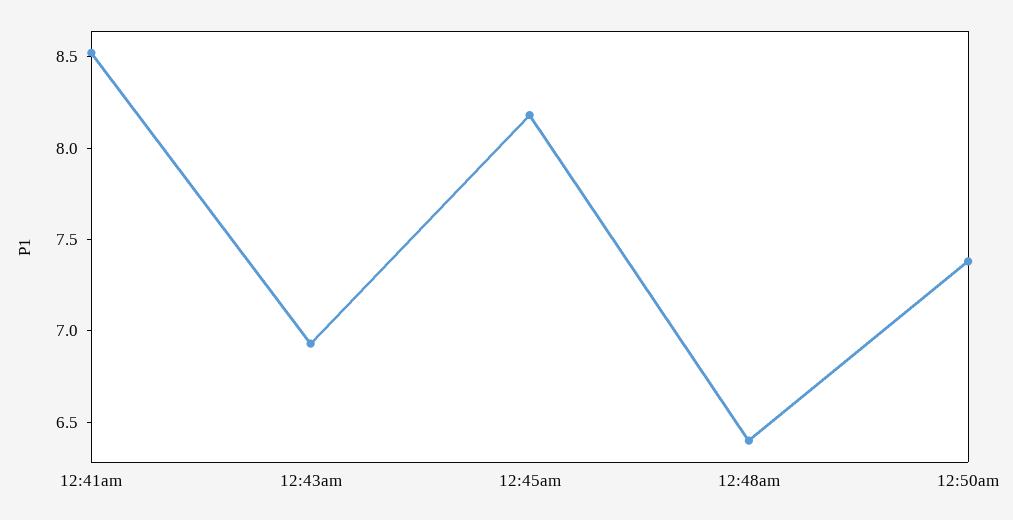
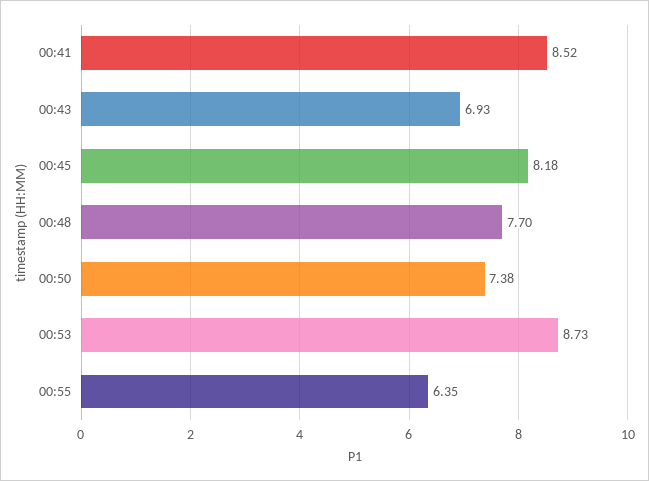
12:48am: 6.4 -> 7.7
00:53: none -> 8.73
00:55: none -> 6.35

